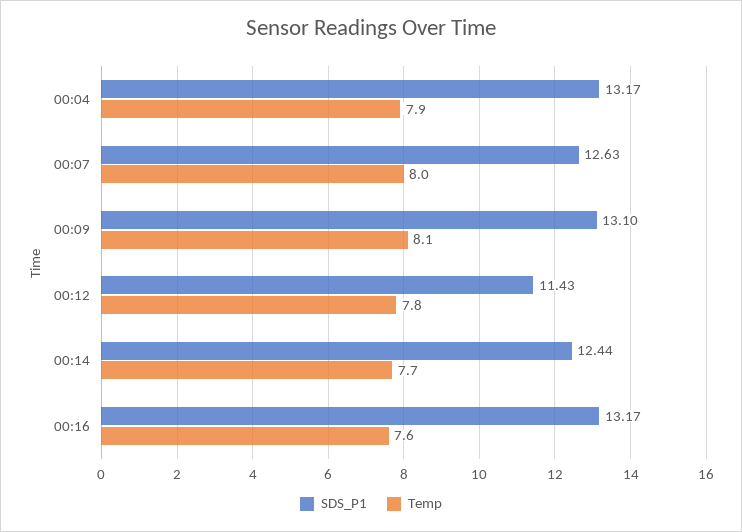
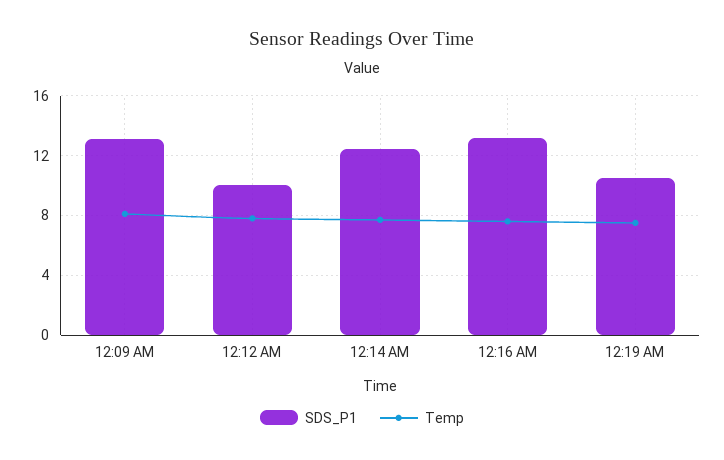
SDS_P1, 00:04: 13.17 -> none
Temp, 00:04: 7.9 -> none
SDS_P1, 00:07: 12.63 -> none
Temp, 00:07: 8 -> none
SDS_P1, 00:12: 11.43 -> 10
SDS_P1, 12:19 AM: none -> 10.5
Temp, 12:19 AM: none -> 7.5

